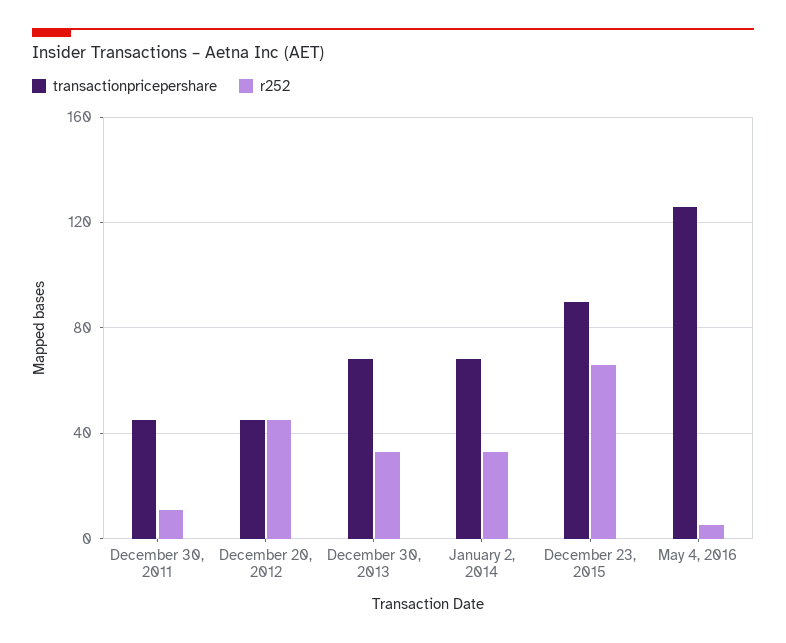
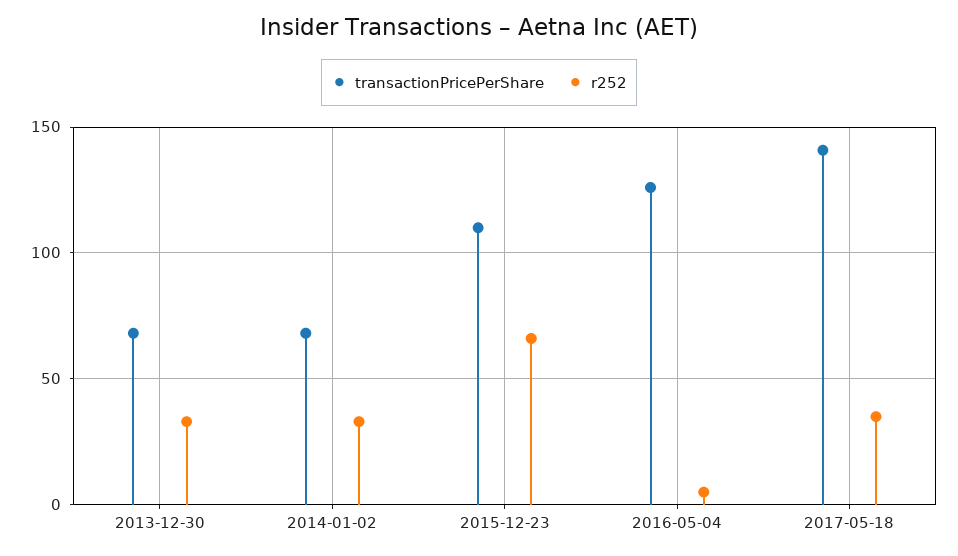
transactionpricepershare, December 30, 2011: 45 -> none
r252, December 30, 2011: 10 -> none
transactionpricepershare, December 20, 2012: 45 -> none
r252, December 20, 2012: 45 -> none
transactionpricepershare, December 23, 2015: 90 -> 110
transactionpricepershare, 2017-05-18: none -> 140
r252, 2017-05-18: none -> 35

